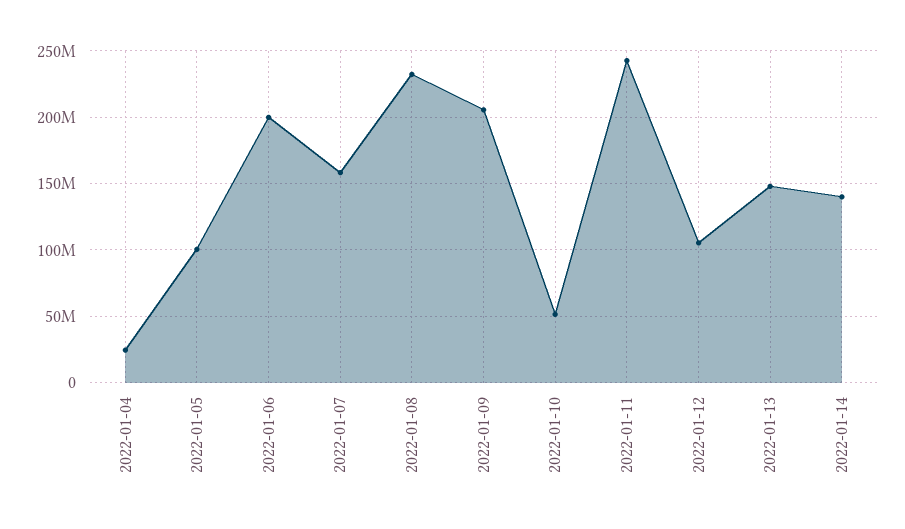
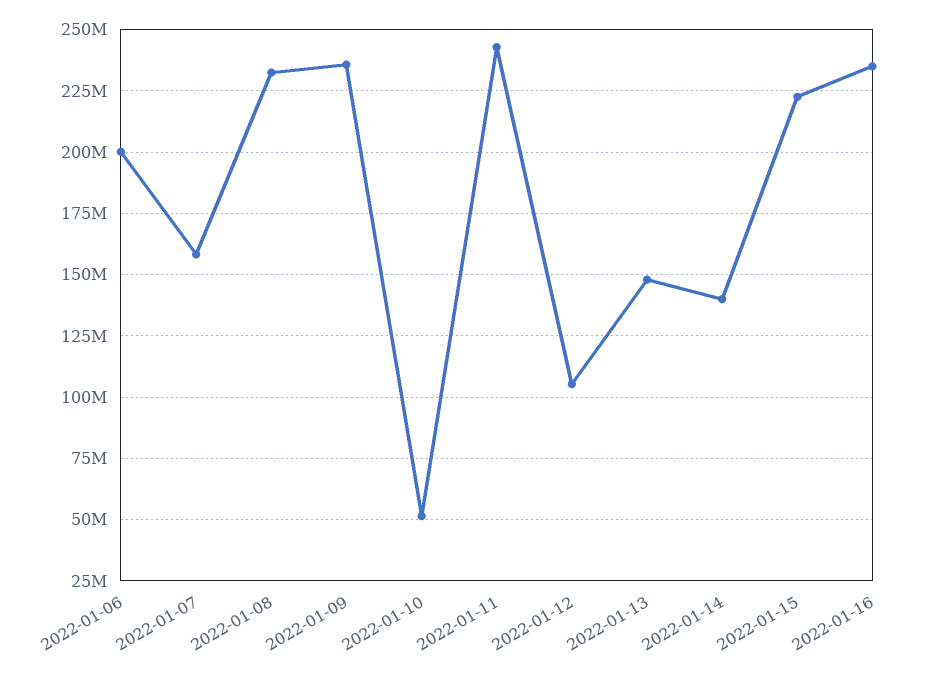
2022-01-04: 25000000 -> none
2022-01-05: 100000000 -> none
2022-01-09: 205000000 -> 235000000
2022-01-15: none -> 222500000
2022-01-16: none -> 235000000

